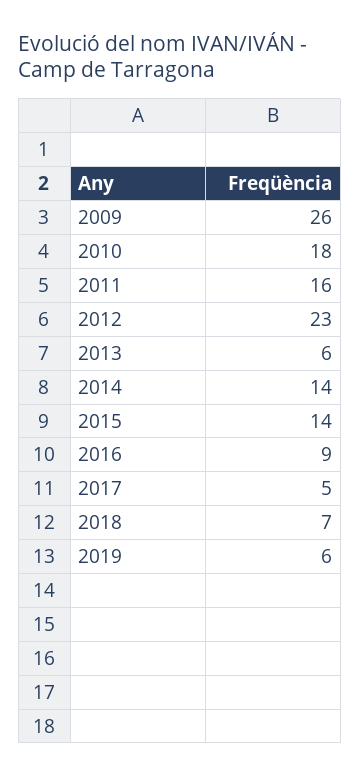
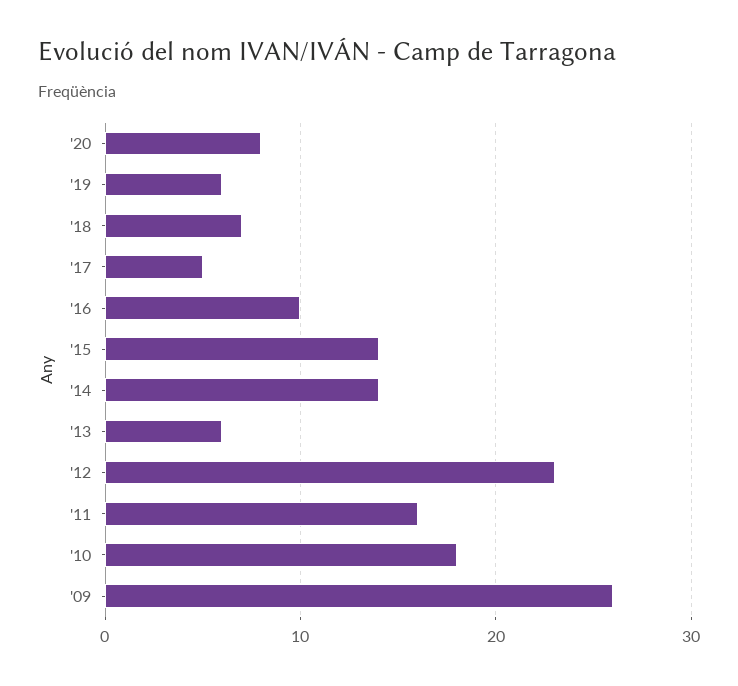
2016: 9 -> 10
'20: none -> 8

